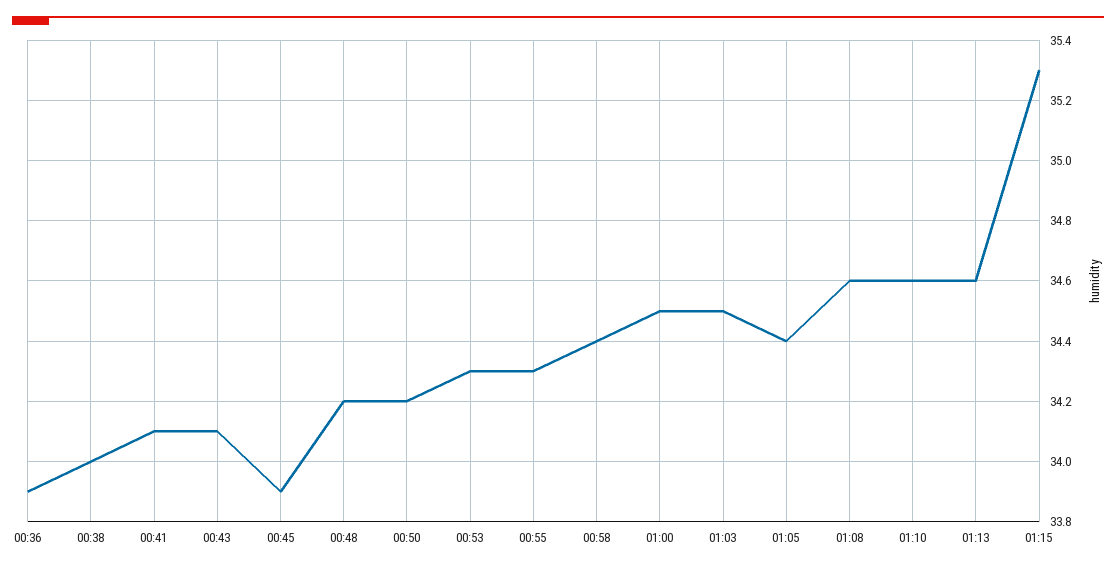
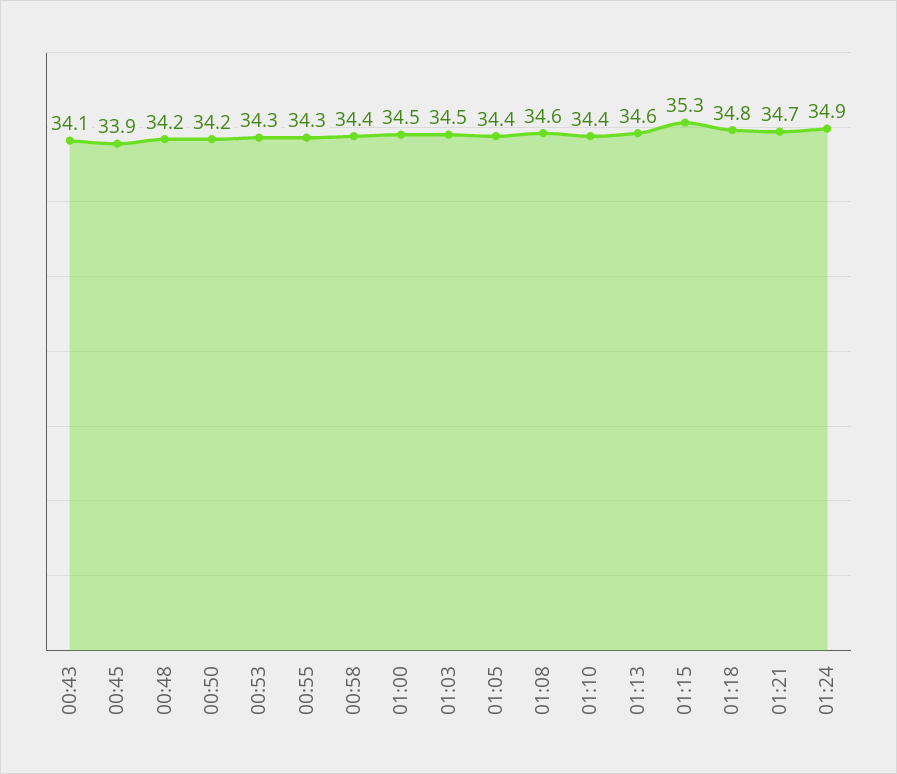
00:36: 33.9 -> none
00:38: 34 -> none
00:41: 34.1 -> none
01:10: 34.6 -> 34.4
01:18: none -> 34.8
01:21: none -> 34.7
01:24: none -> 34.9

